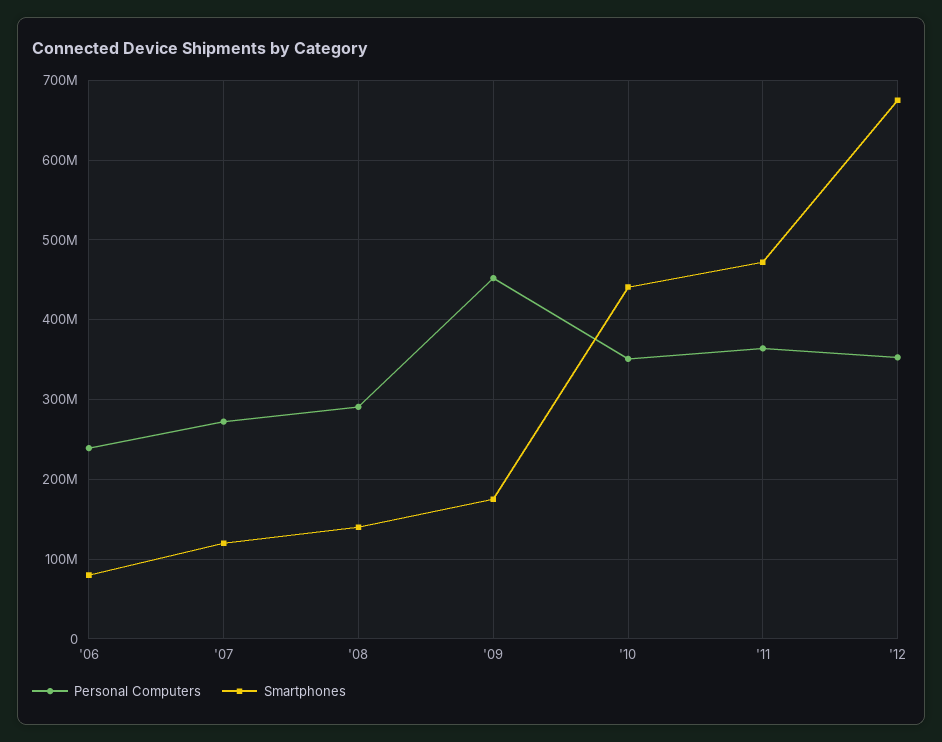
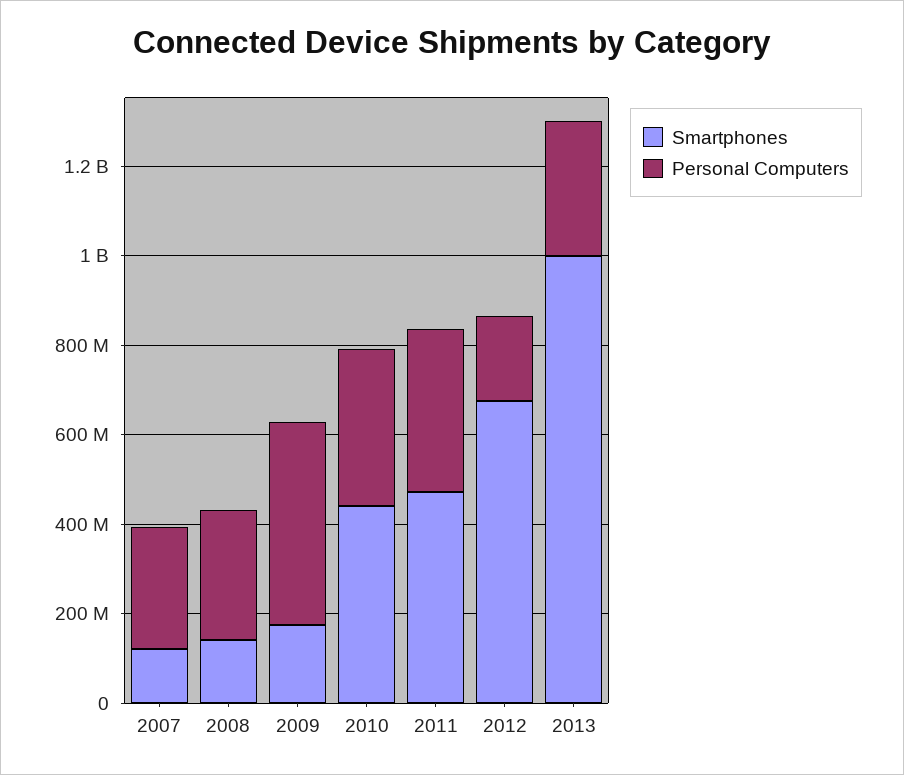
Personal Computers, '06: 240000000 -> none
Smartphones, '06: 80000000 -> none
Personal Computers, '12: 350000000 -> 200000000
Smartphones, 2013: none -> 1000000000
Personal Computers, 2013: none -> 300000000

